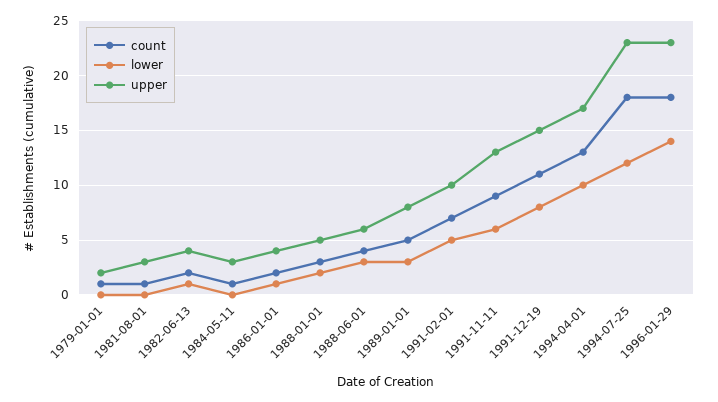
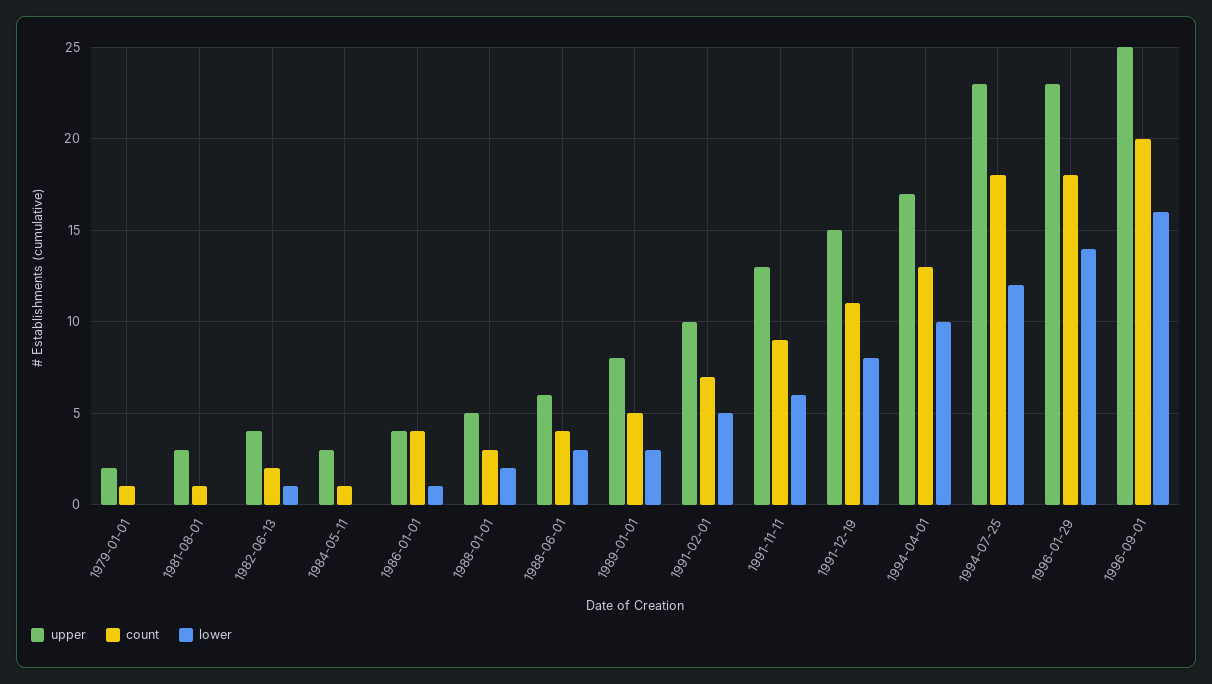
count, 1986-01-01: 2 -> 4
upper, 1996-09-01: none -> 25
count, 1996-09-01: none -> 20
lower, 1996-09-01: none -> 16

